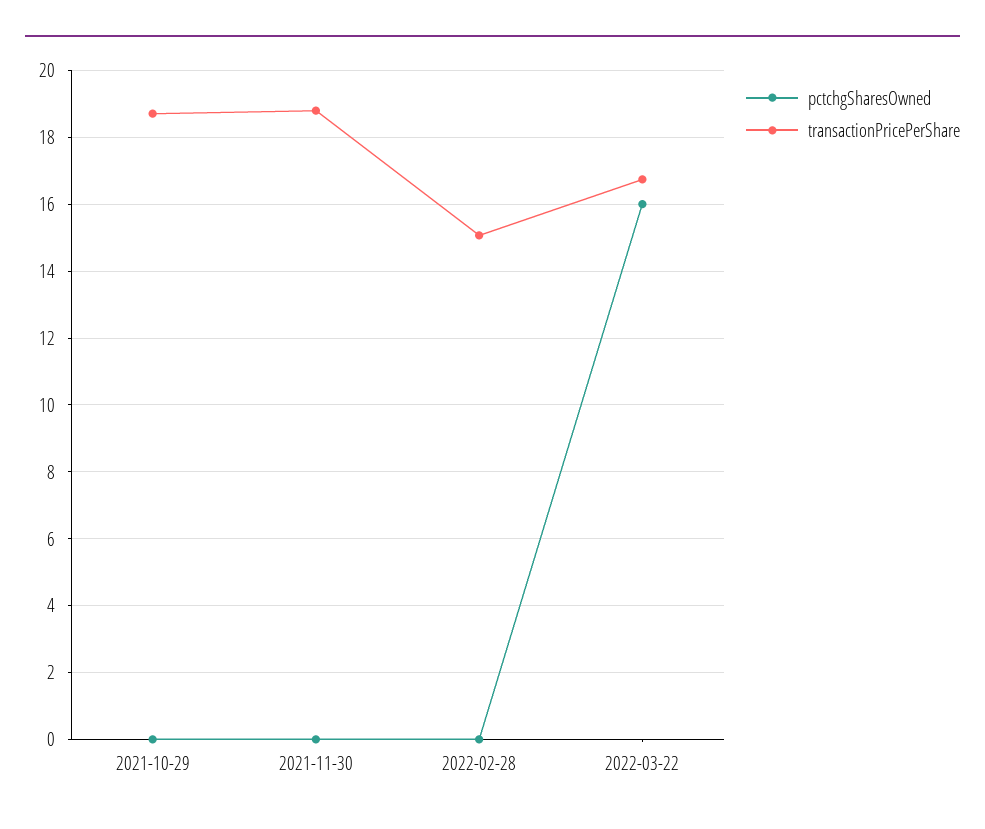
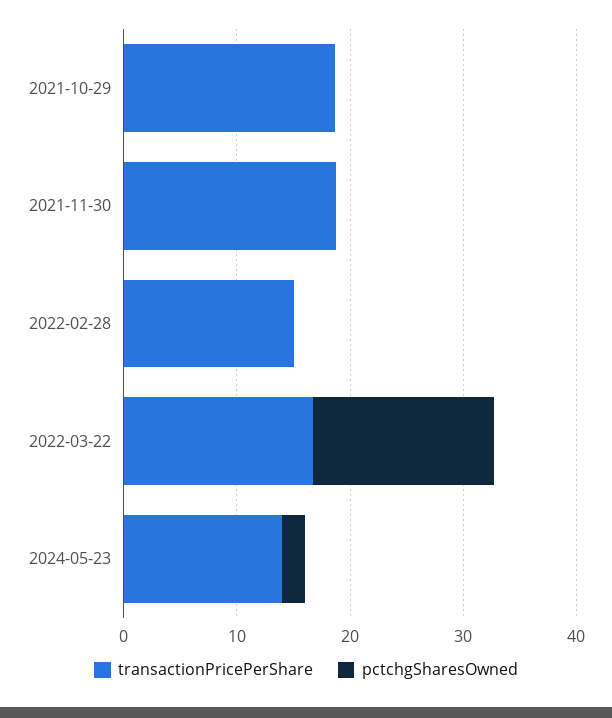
transactionPricePerShare, 2024-05-23: none -> 14
pctchgSharesOwned, 2024-05-23: none -> 2

